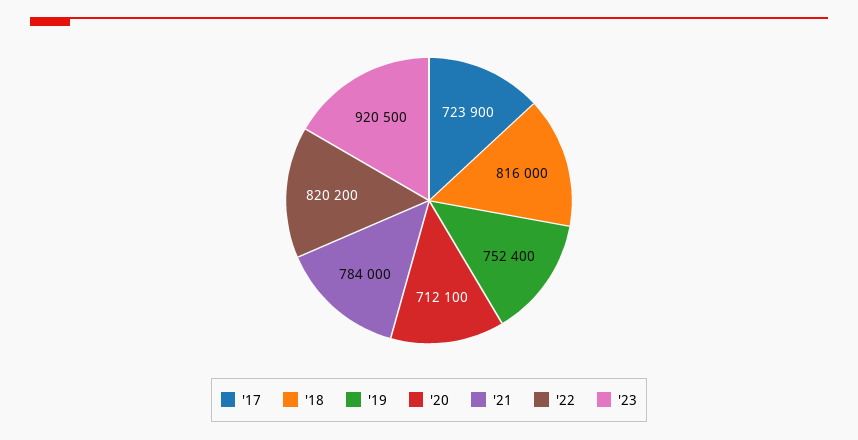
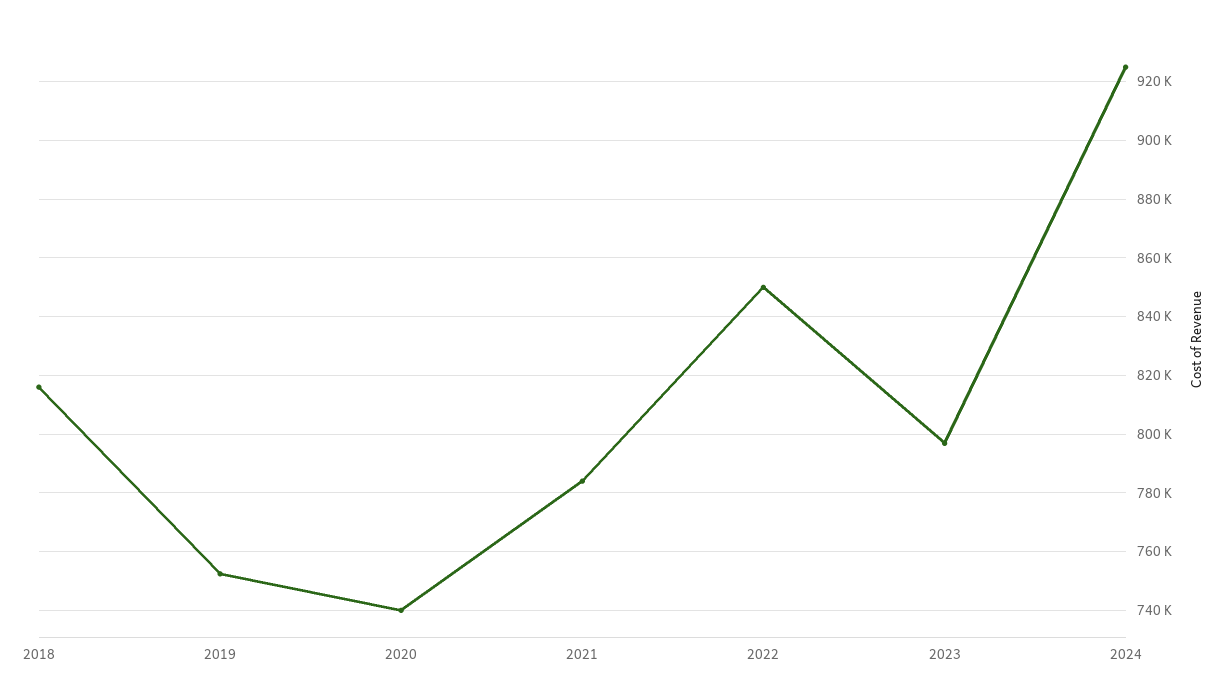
'17: 723900 -> none
'20: 712100 -> 740000
'22: 820200 -> 850000
'23: 920500 -> 797500
2024: none -> 925000

